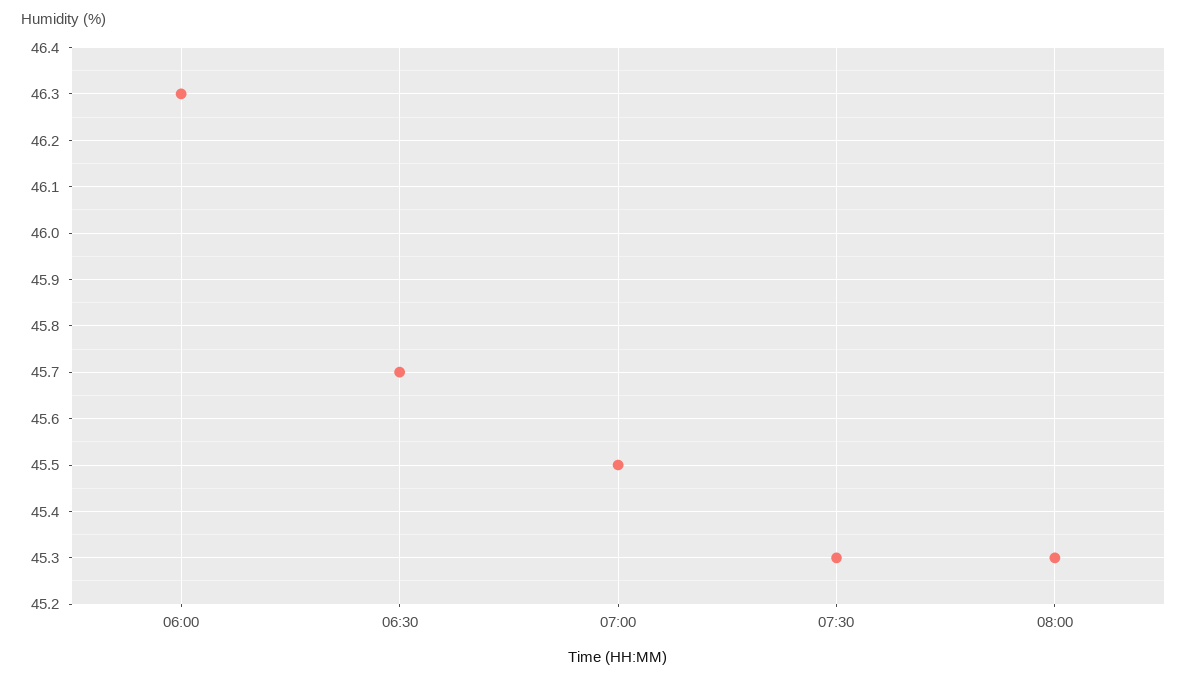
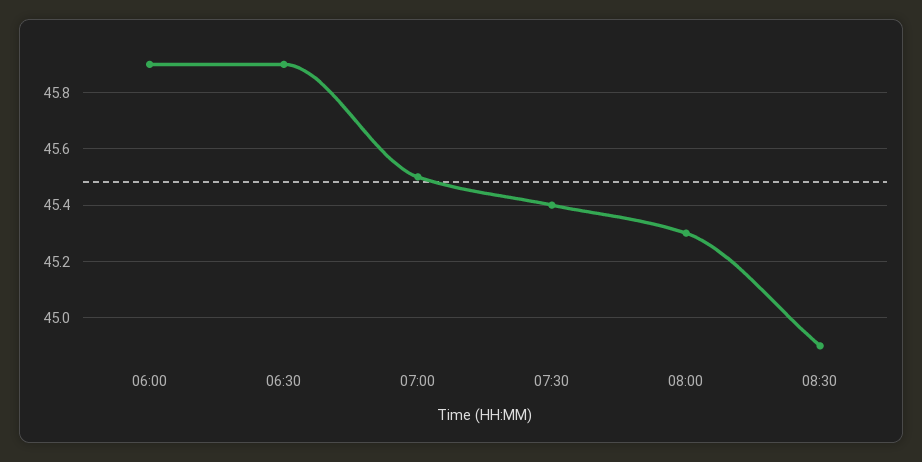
06:00: 46.3 -> 45.9
06:30: 45.7 -> 45.9
07:30: 45.3 -> 45.4
08:30: none -> 44.9

